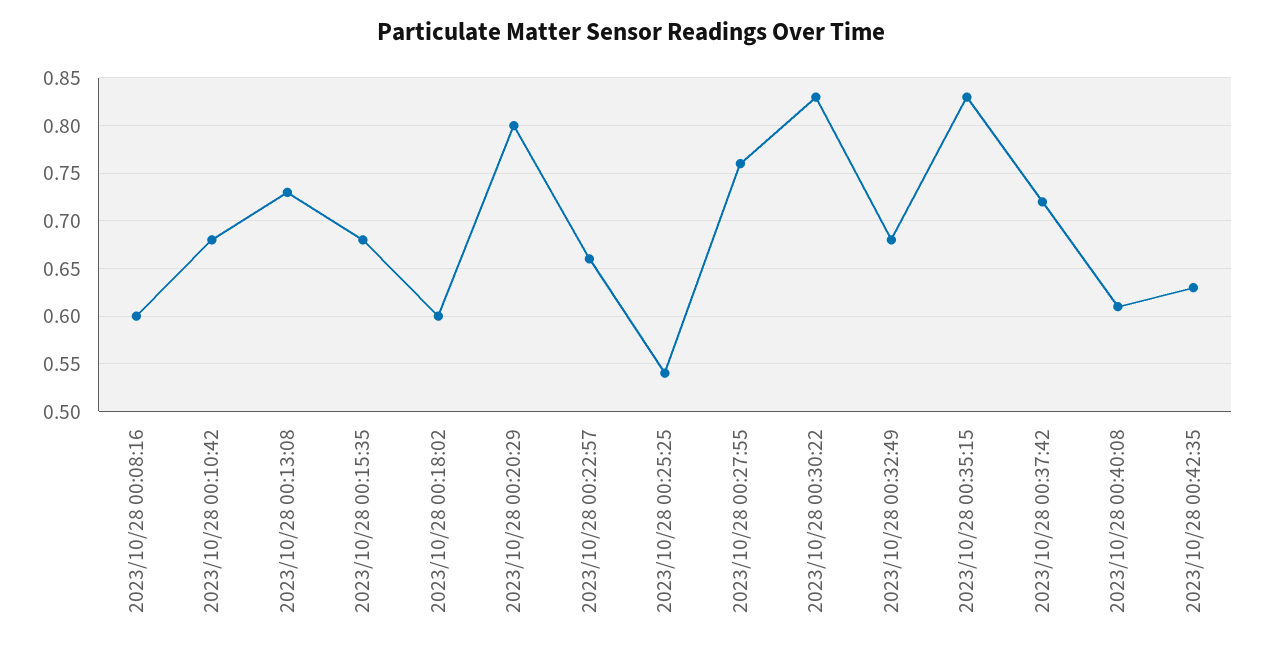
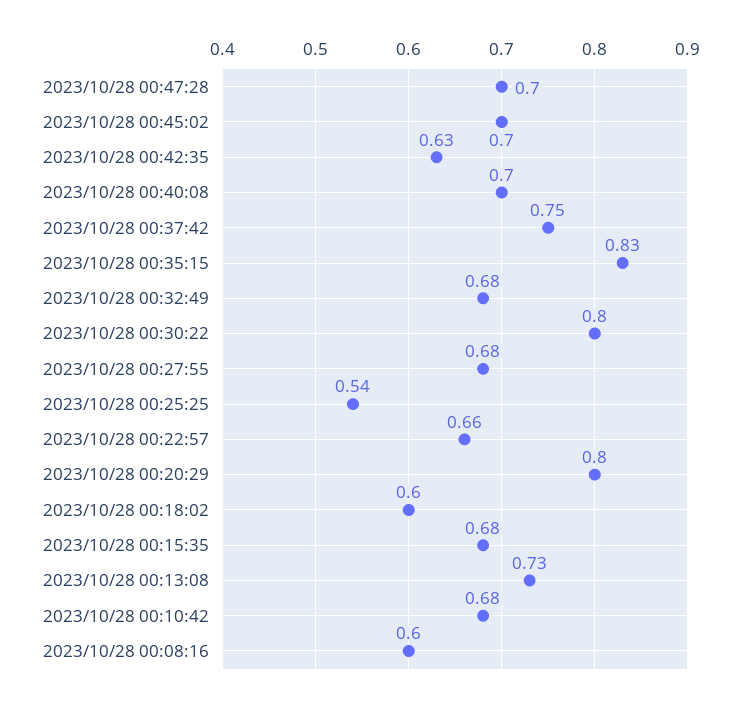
2023/10/28 00:27:55: 0.76 -> 0.68
2023/10/28 00:30:22: 0.83 -> 0.8
2023/10/28 00:37:42: 0.72 -> 0.75
2023/10/28 00:40:08: 0.61 -> 0.7
2023/10/28 00:47:28: none -> 0.7
2023/10/28 00:45:02: none -> 0.7

